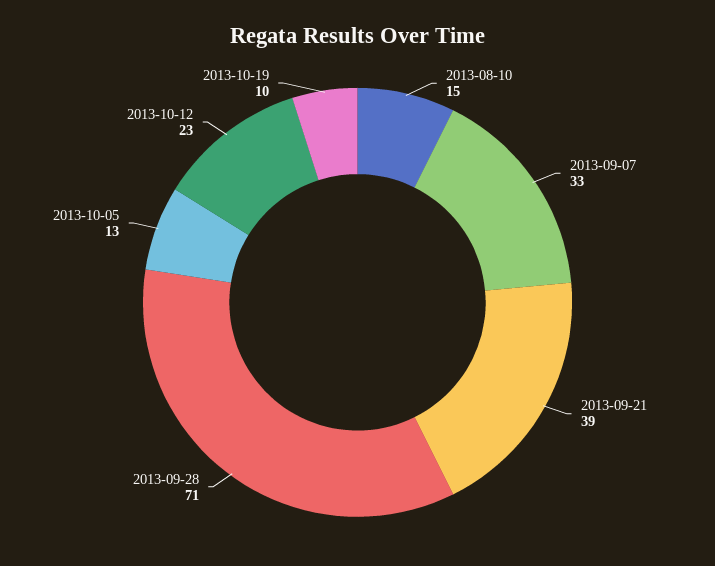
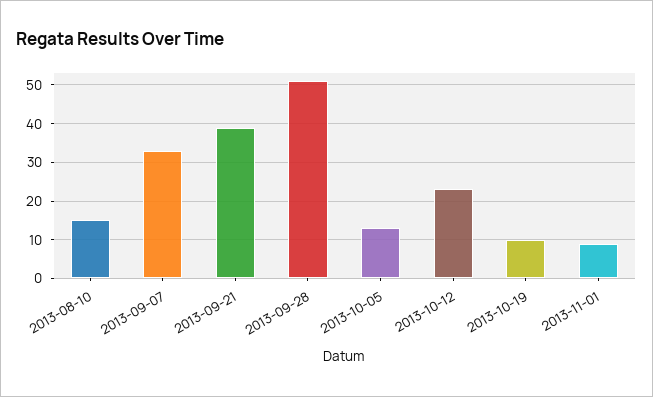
2013-09-28: 71 -> 50
2013-11-01: none -> 10

